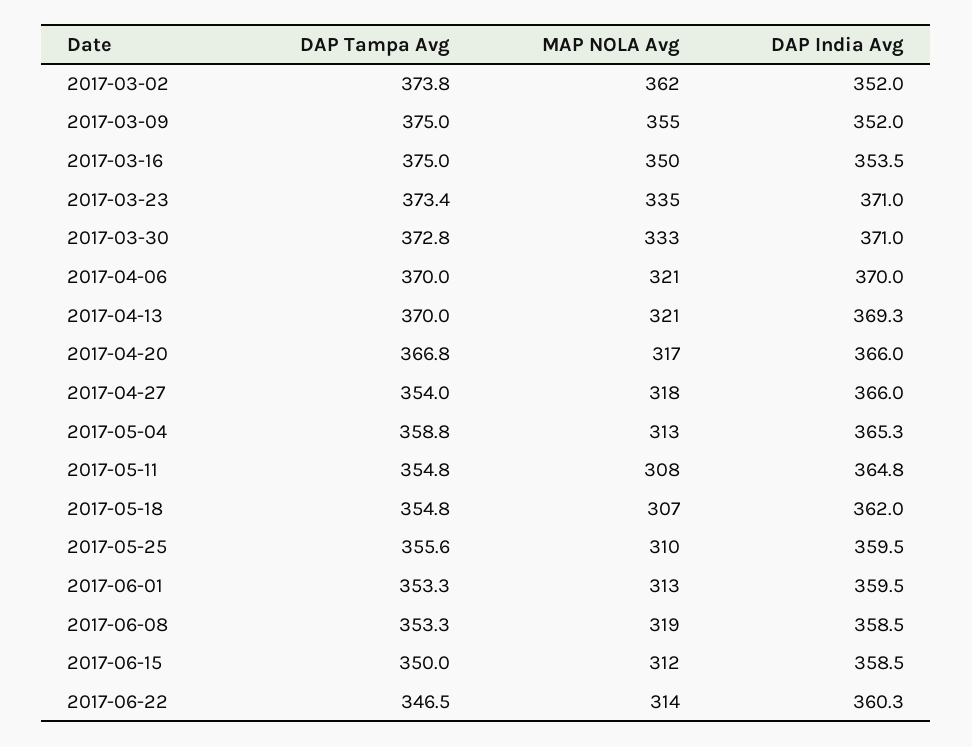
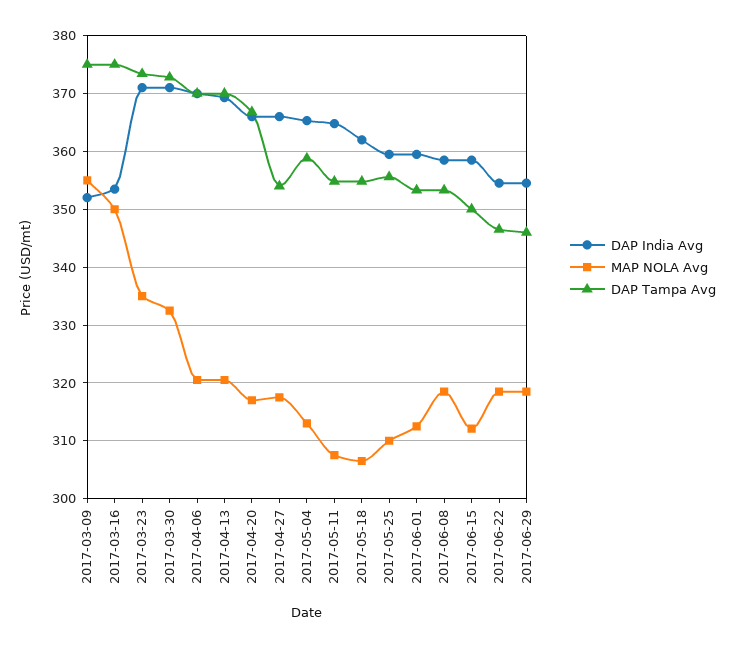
DAP Tampa Avg, 2017-03-02: 373.8 -> none
MAP NOLA Avg, 2017-03-02: 362 -> none
DAP India Avg, 2017-03-02: 352 -> none
MAP NOLA Avg, 2017-06-22: 314 -> 318
DAP India Avg, 2017-06-22: 360.3 -> 354
DAP India Avg, 2017-06-29: none -> 354
MAP NOLA Avg, 2017-06-29: none -> 318
DAP Tampa Avg, 2017-06-29: none -> 346

